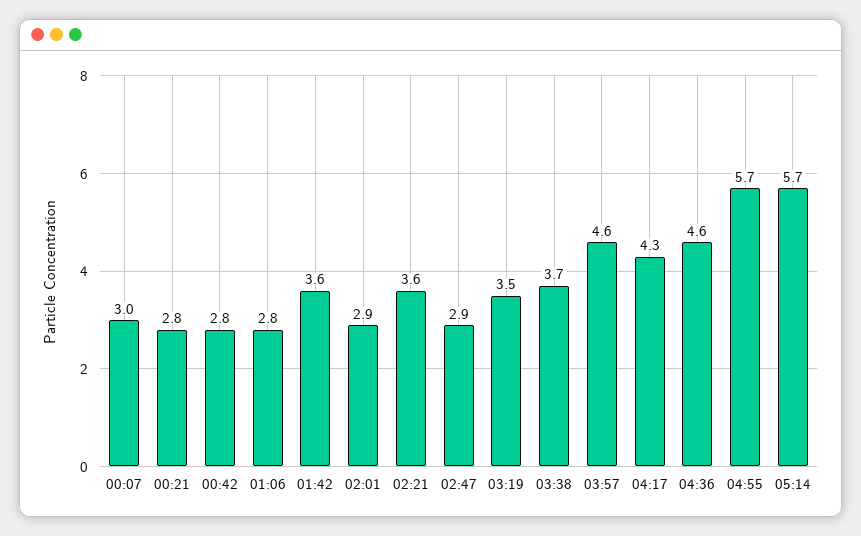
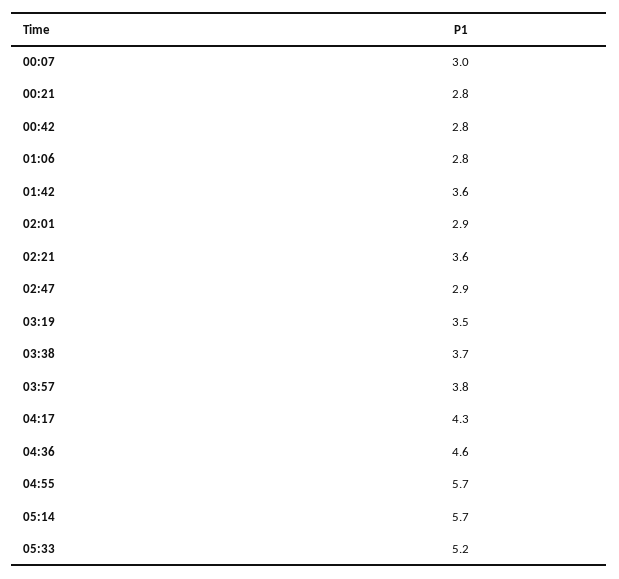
03:57: 4.6 -> 3.8
05:33: none -> 5.2

